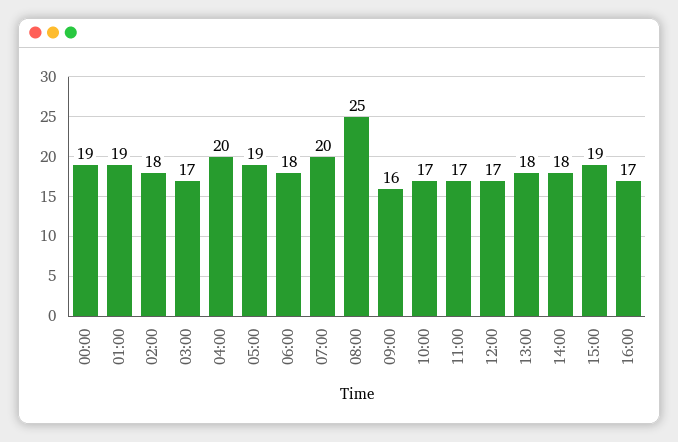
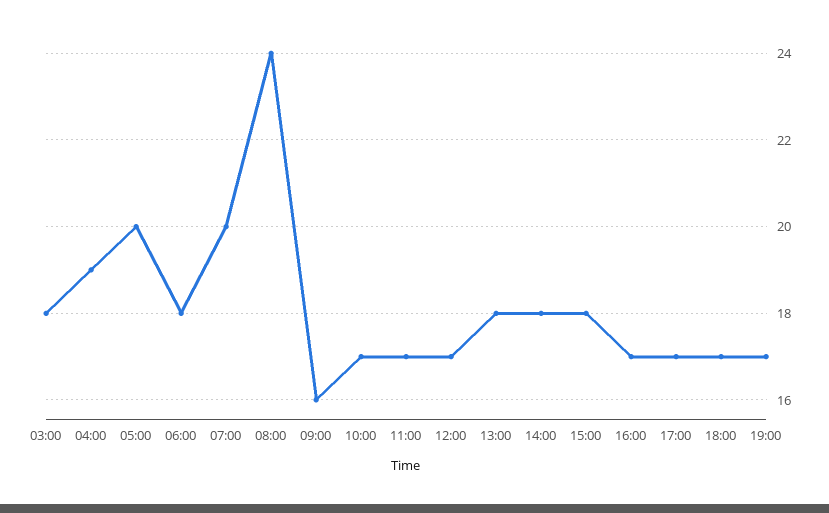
00:00: 19 -> none
01:00: 19 -> none
02:00: 18 -> none
03:00: 17 -> 18
04:00: 20 -> 19
05:00: 19 -> 20
08:00: 25 -> 24
15:00: 19 -> 18
17:00: none -> 17
18:00: none -> 17
19:00: none -> 17

